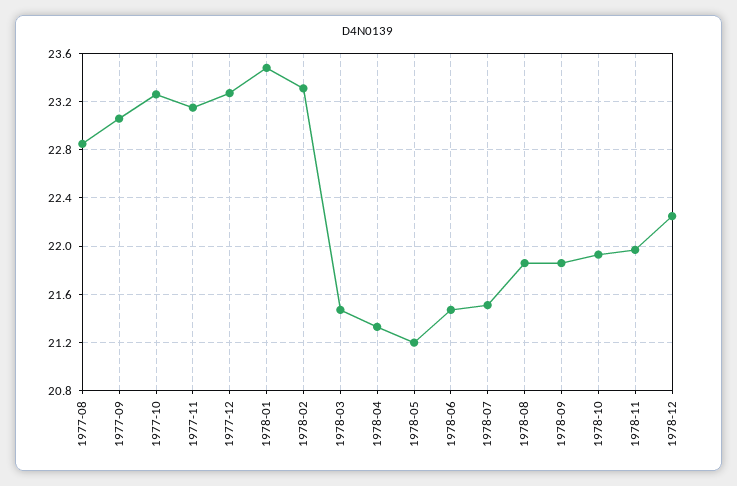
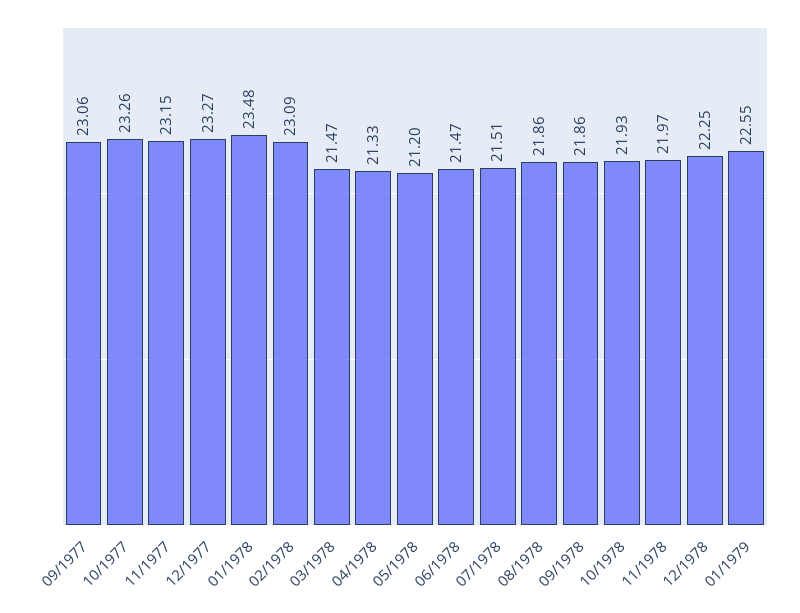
1977-08: 22.85 -> none
1978-02: 23.3 -> 23.09
01/1979: none -> 22.55

